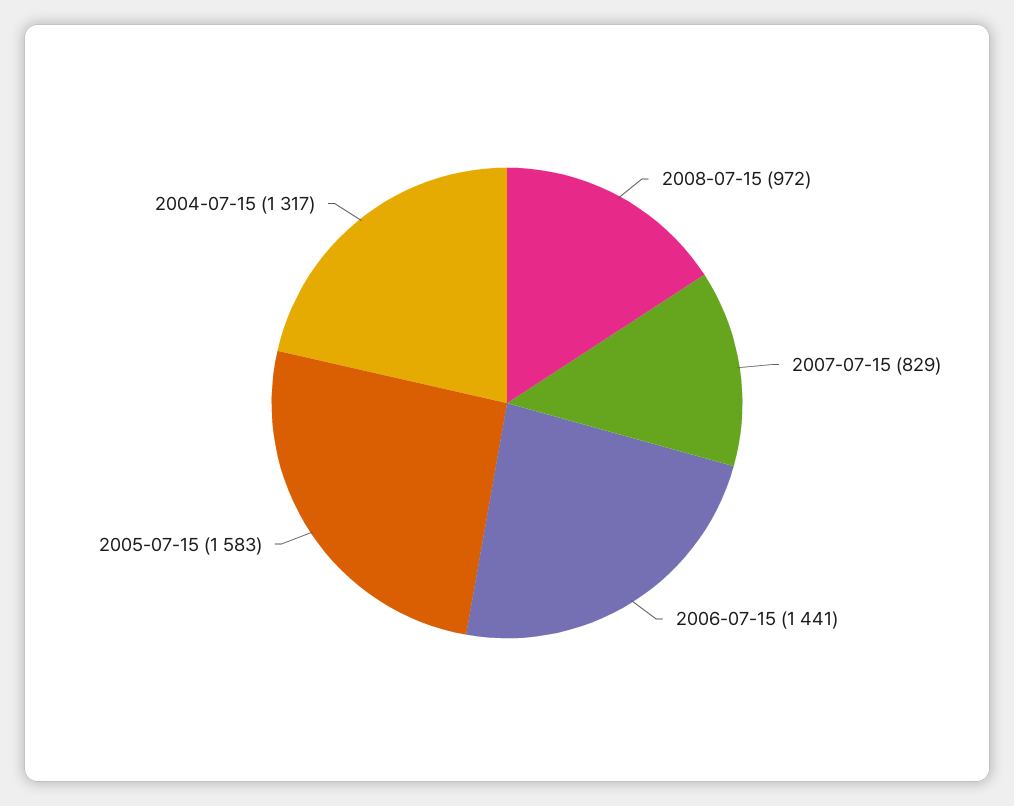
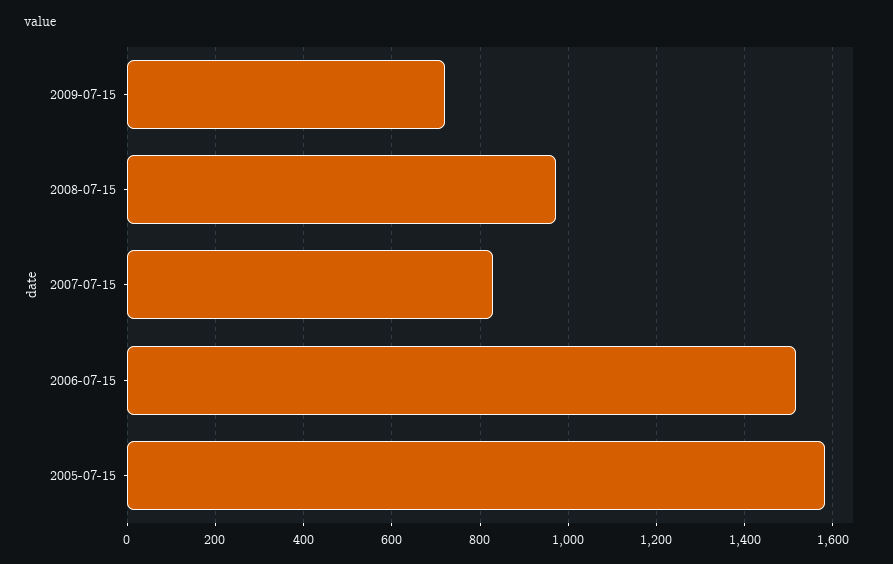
2006-07-15: 1441 -> 1520
2004-07-15: 1317 -> none
2009-07-15: none -> 720

